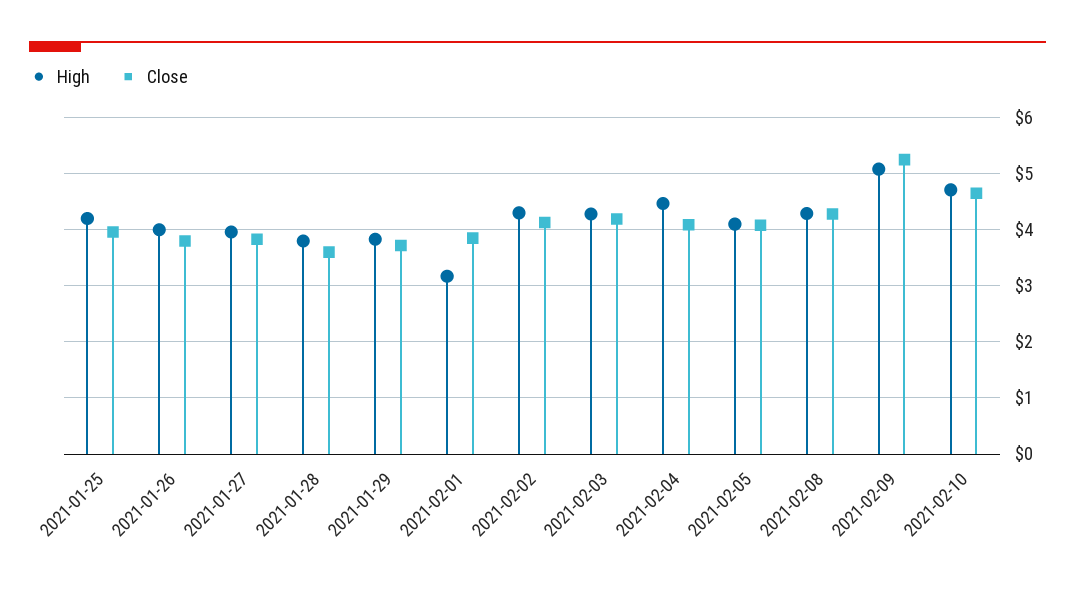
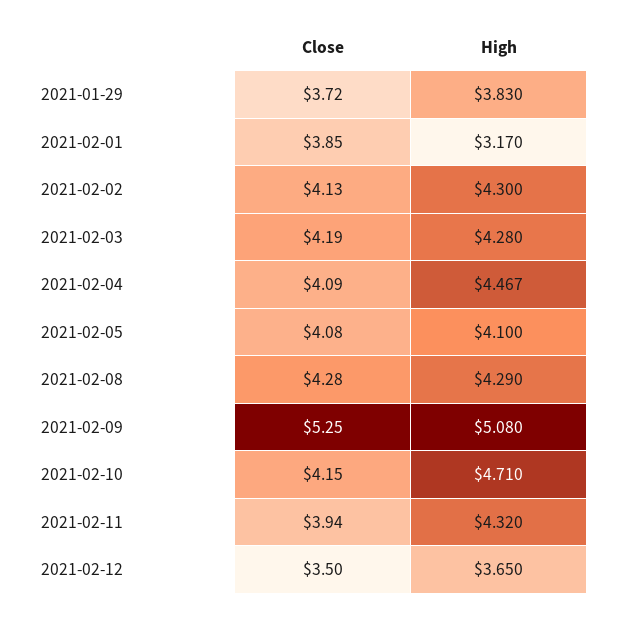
High, 2021-01-25: 4.2 -> none
Close, 2021-01-25: 4 -> none
High, 2021-01-26: 4 -> none
Close, 2021-01-26: 3.8 -> none
High, 2021-01-27: 4 -> none
Close, 2021-01-27: 3.8 -> none
High, 2021-01-28: 3.8 -> none
Close, 2021-01-28: 3.6 -> none
Close, 2021-02-10: 4.6 -> 4.15
Close, 2021-02-11: none -> 3.94
High, 2021-02-11: none -> 4.32
Close, 2021-02-12: none -> 3.5
High, 2021-02-12: none -> 3.65

